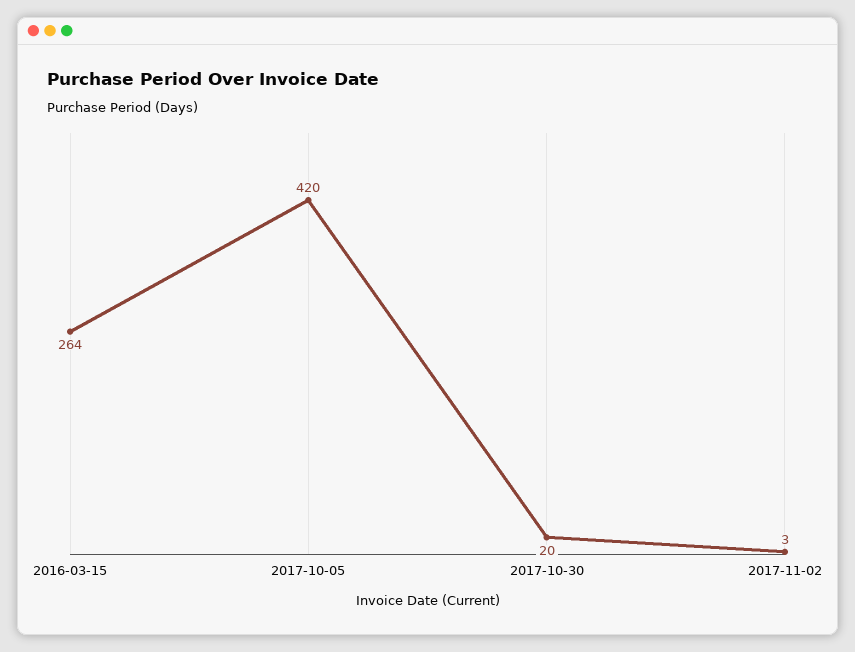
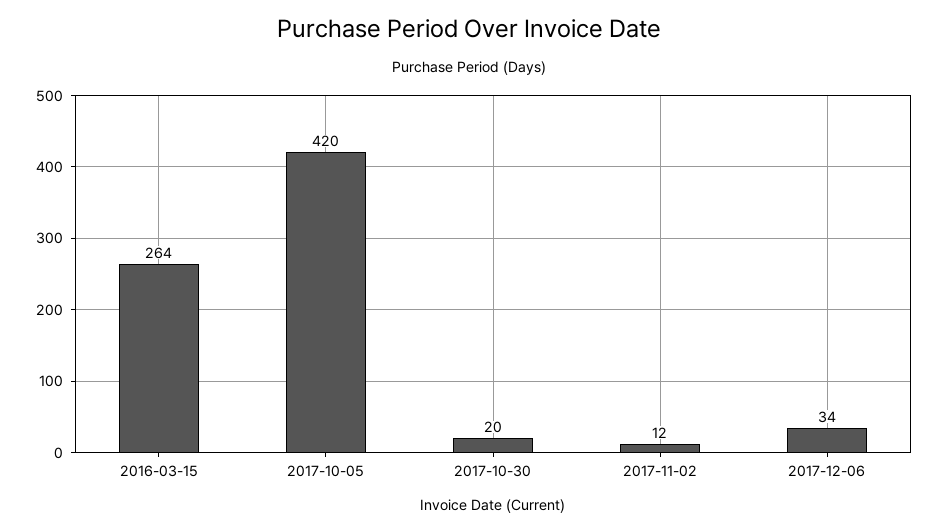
2017-11-02: 3 -> 12
2017-12-06: none -> 34

